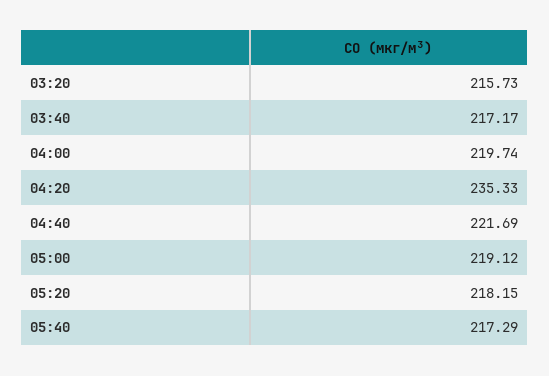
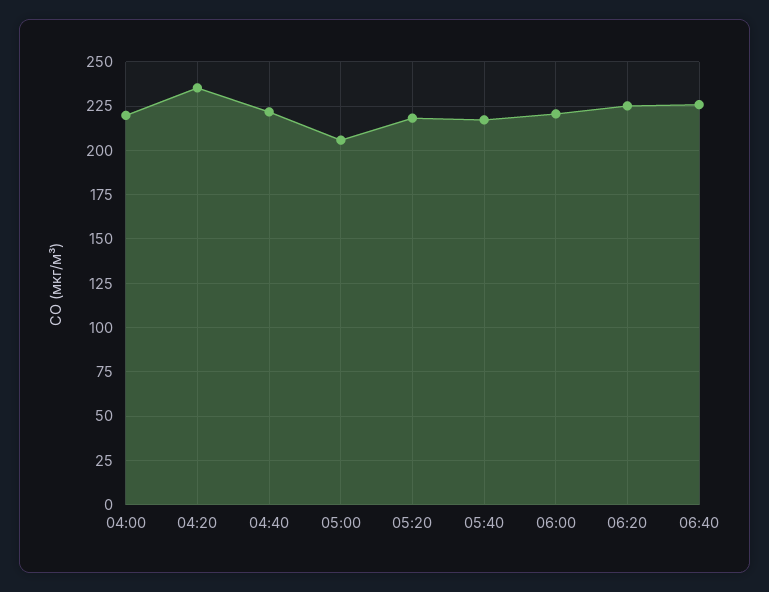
03:20: 215.73 -> none
03:40: 217.17 -> none
05:00: 219.12 -> 205
06:00: none -> 220
06:20: none -> 225
06:40: none -> 225

